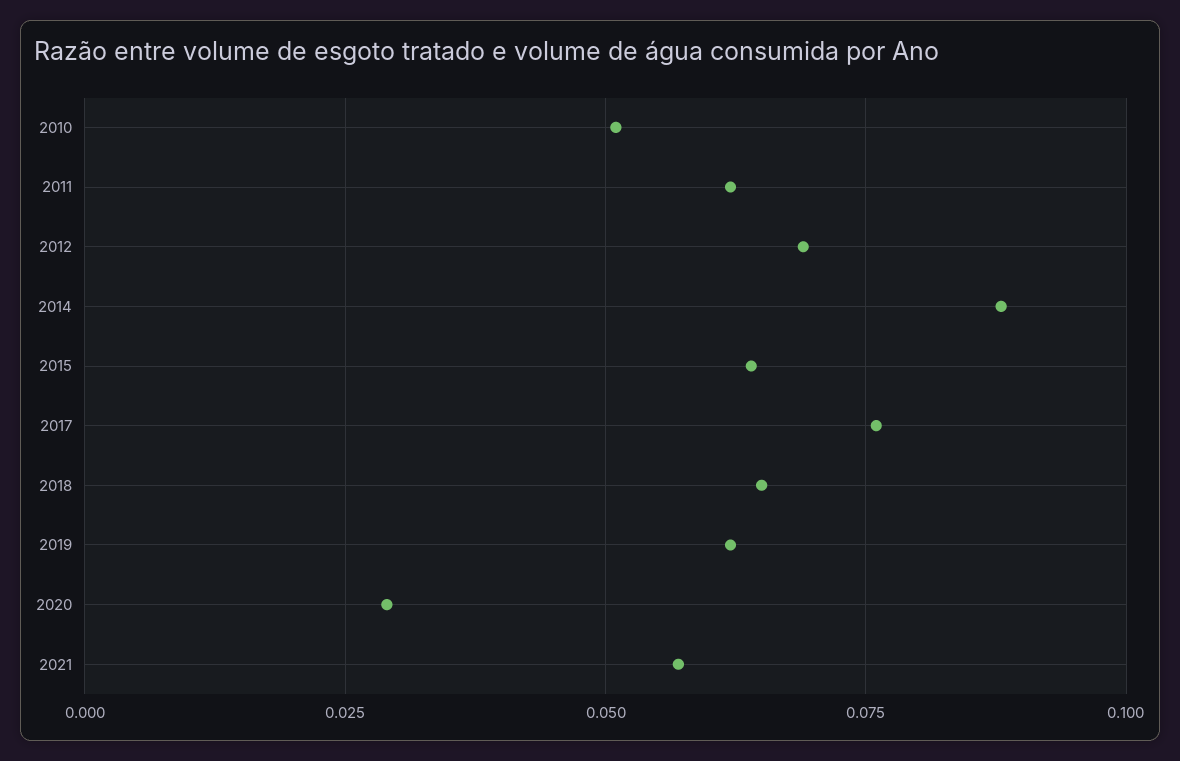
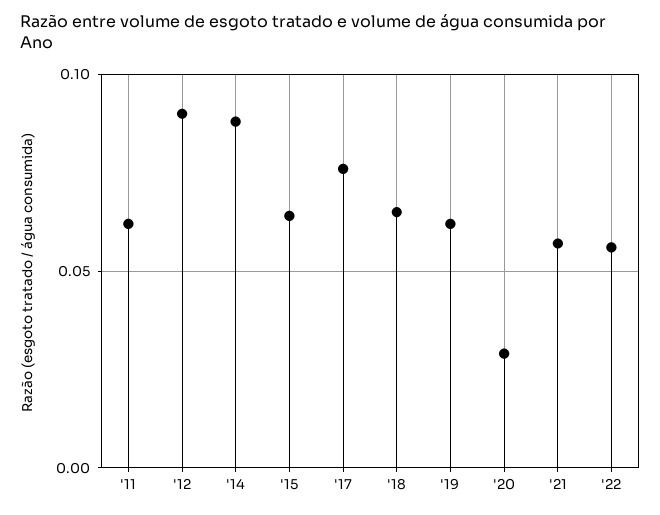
2010: 0.05 -> none
2012: 0.07 -> 0.09
'22: none -> 0.055

